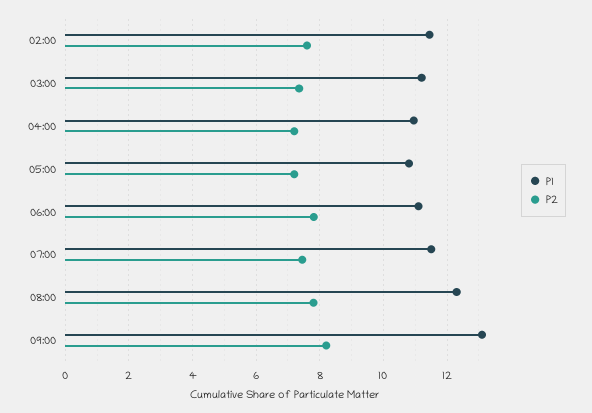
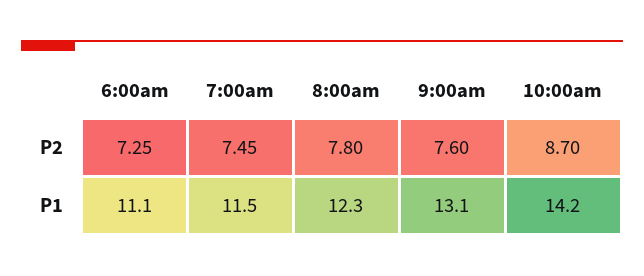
P1, 02:00: 11.4 -> none
P2, 02:00: 7.6 -> none
P1, 03:00: 11.2 -> none
P2, 03:00: 7.4 -> none
P1, 04:00: 11 -> none
P2, 04:00: 7.2 -> none
P1, 05:00: 10.8 -> none
P2, 05:00: 7.2 -> none
P2, 06:00: 7.8 -> 7.25
P2, 09:00: 8.2 -> 7.6
P2, 10:00am: none -> 8.7
P1, 10:00am: none -> 14.2

